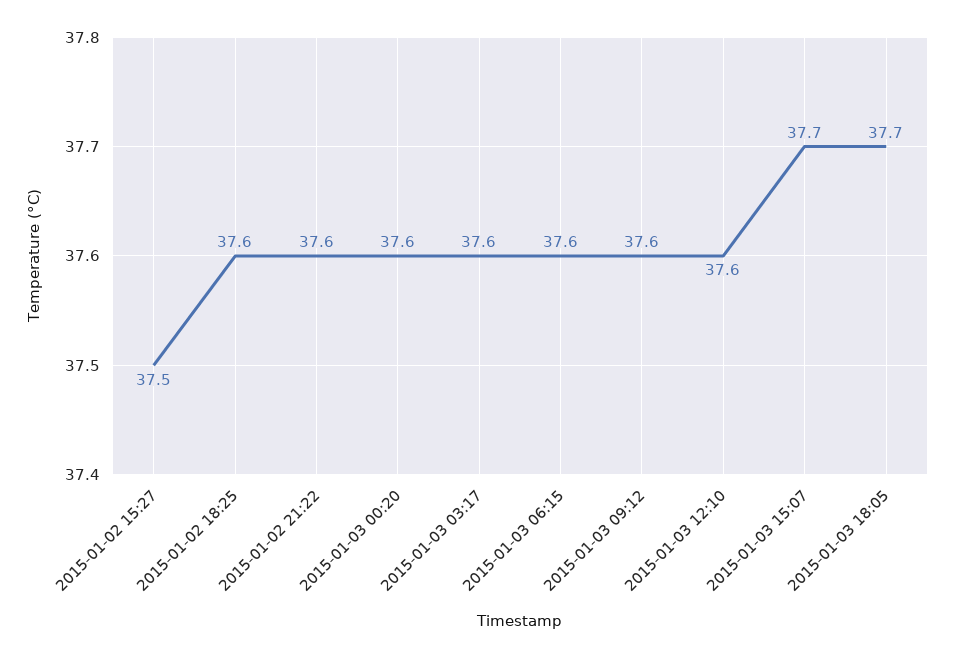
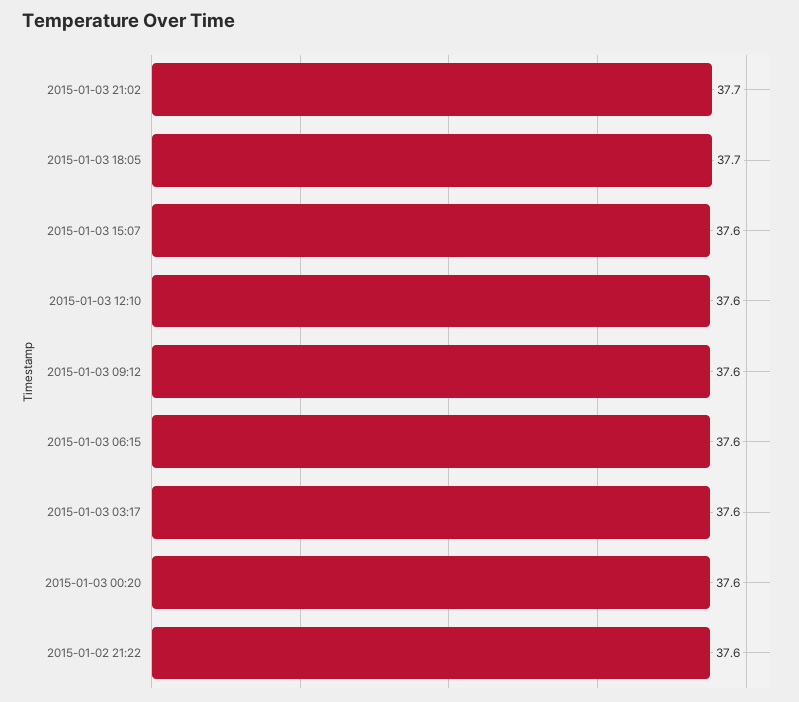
2015-01-02 15:27: 37.5 -> none
2015-01-02 18:25: 37.6 -> none
2015-01-03 15:07: 37.7 -> 37.6
2015-01-03 21:02: none -> 37.7

